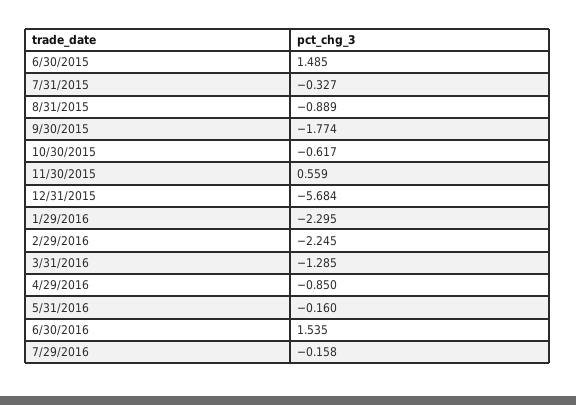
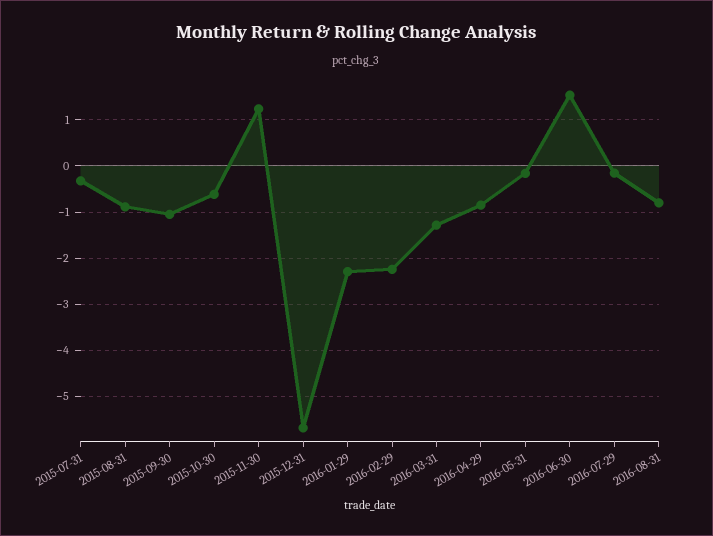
6/30/2015: 1.485 -> none
9/30/2015: -1.774 -> -1
11/30/2015: 0.559 -> 1.2
2016-08-31: none -> -0.8

